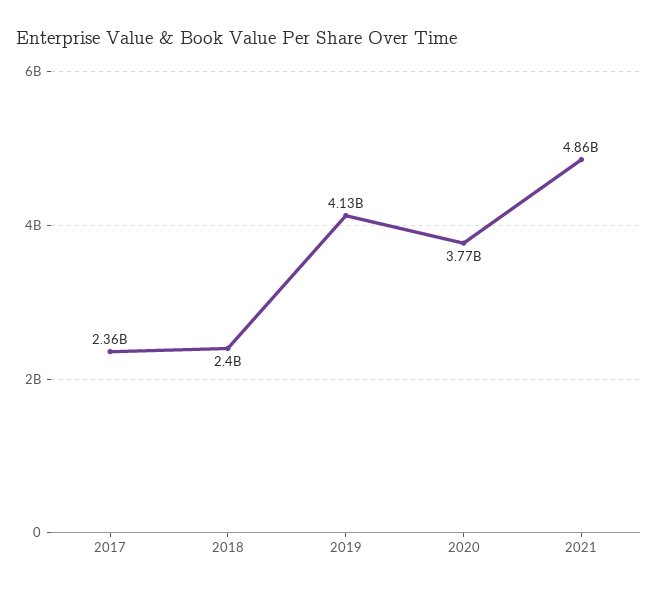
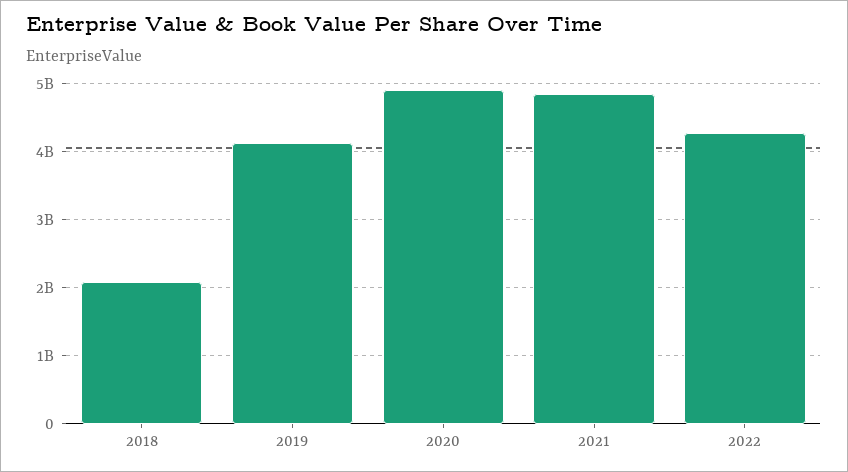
2017: 2360000000 -> none
2018: 2400000000 -> 2100000000
2020: 3770000000 -> 4900000000
2022: none -> 4300000000

